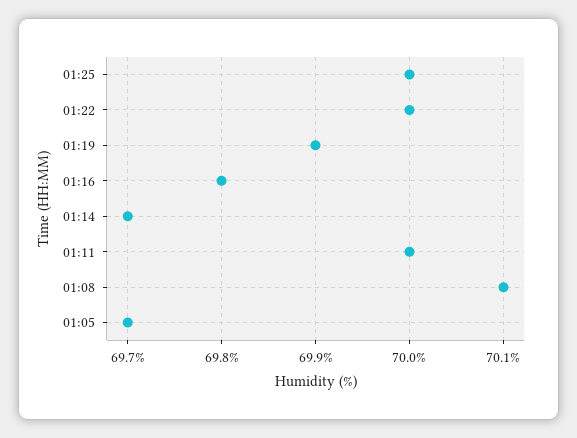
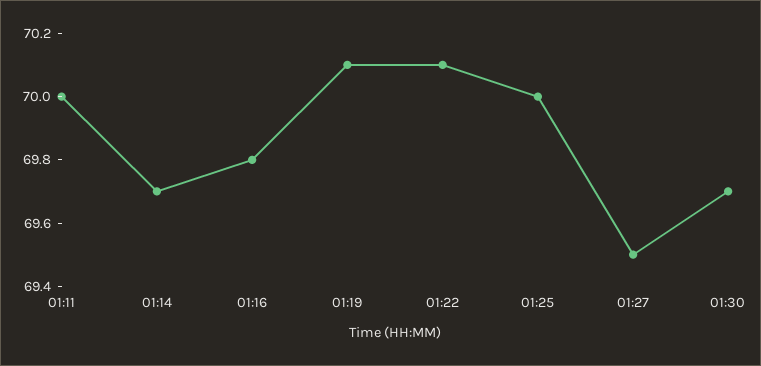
01:22: 70 -> 70.1
01:19: 69.9 -> 70.1
01:08: 70.1 -> none
01:05: 69.7 -> none
01:27: none -> 69.5
01:30: none -> 69.7

